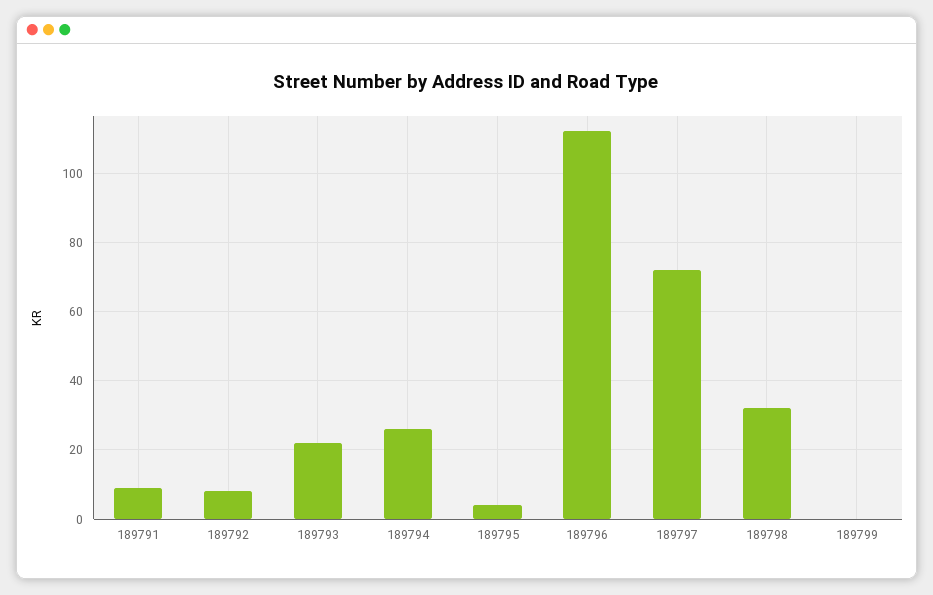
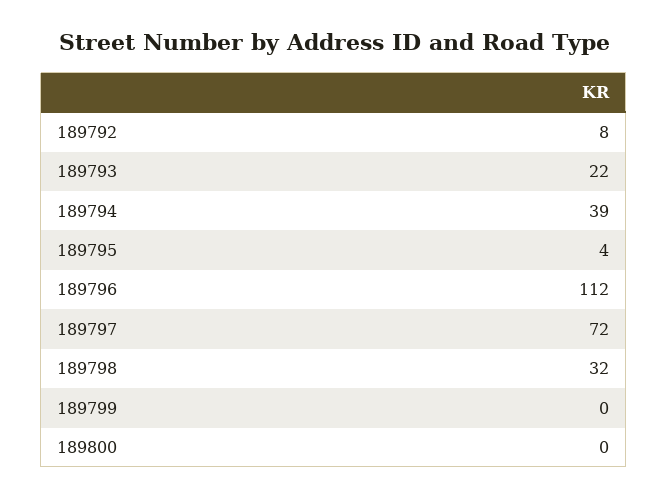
189791: 10 -> none
189794: 25 -> 39
189800: none -> 0

